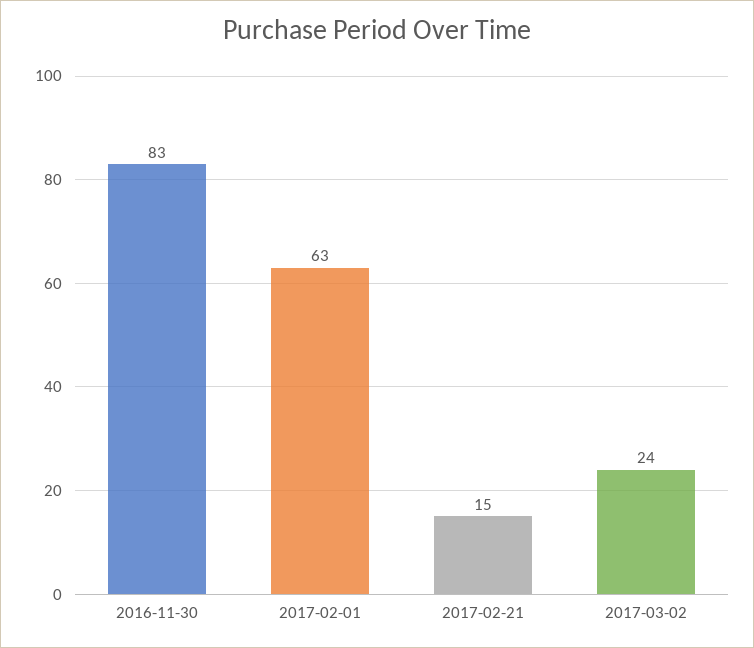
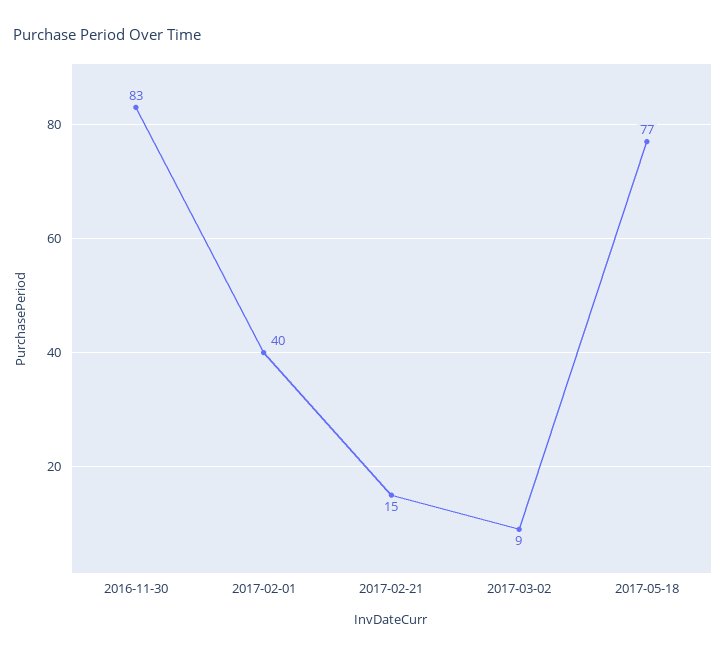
2017-02-01: 63 -> 40
2017-03-02: 24 -> 9
2017-05-18: none -> 77

